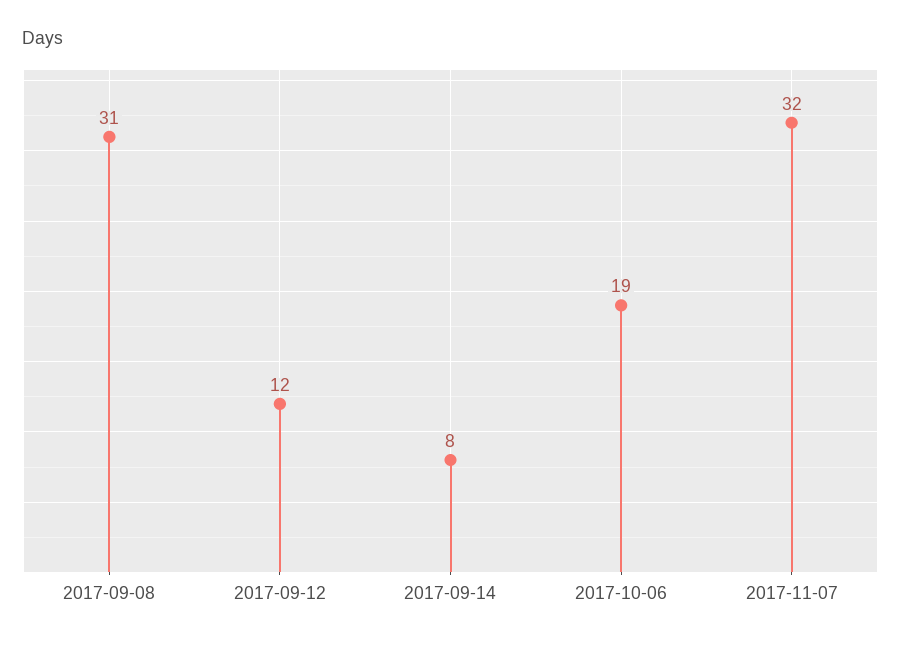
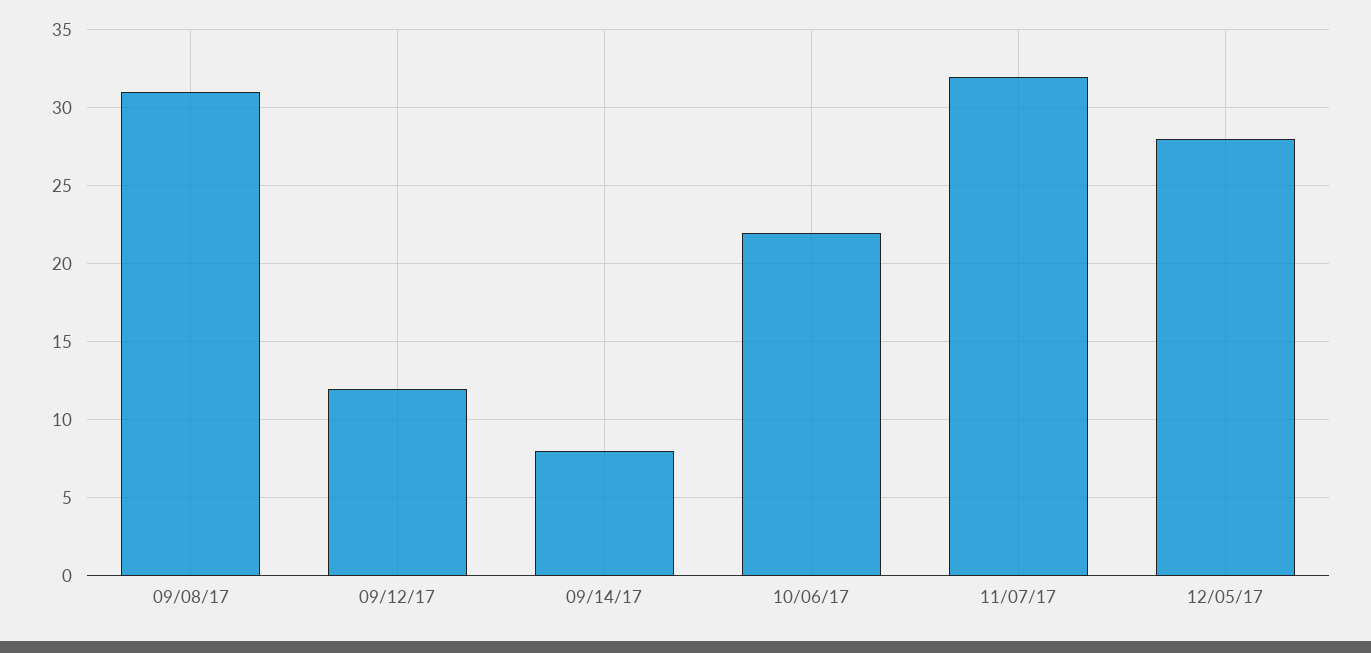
2017-10-06: 19 -> 22
12/05/17: none -> 28

